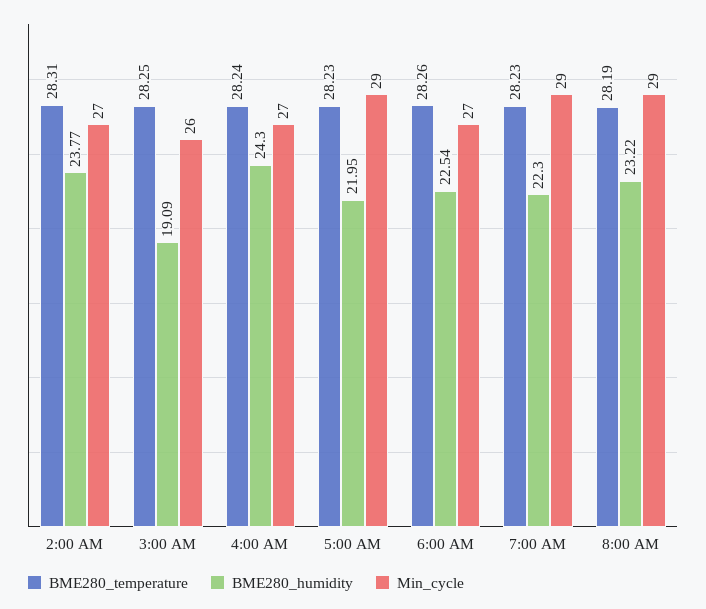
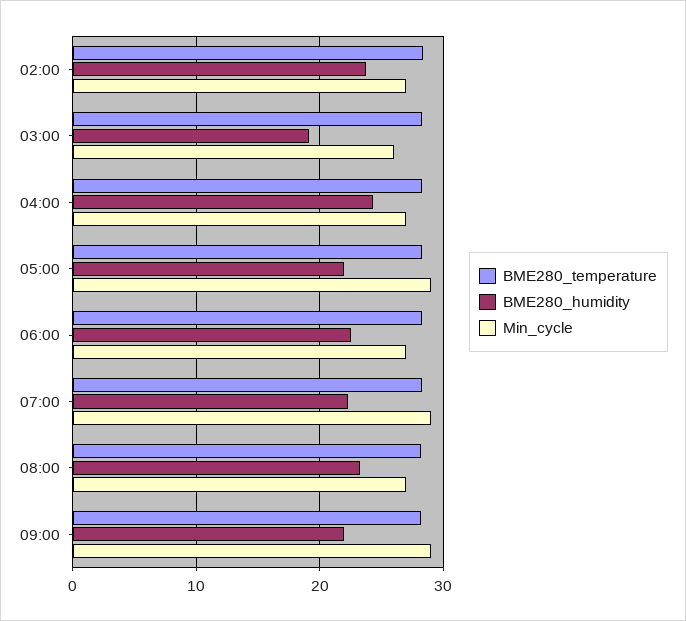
Min_cycle, 8:00 AM: 29 -> 27
BME280_temperature, 09:00: none -> 28
BME280_humidity, 09:00: none -> 22
Min_cycle, 09:00: none -> 29

